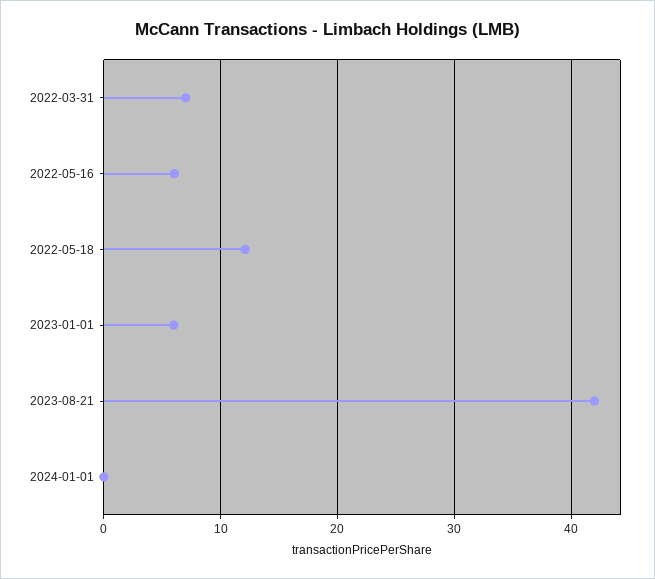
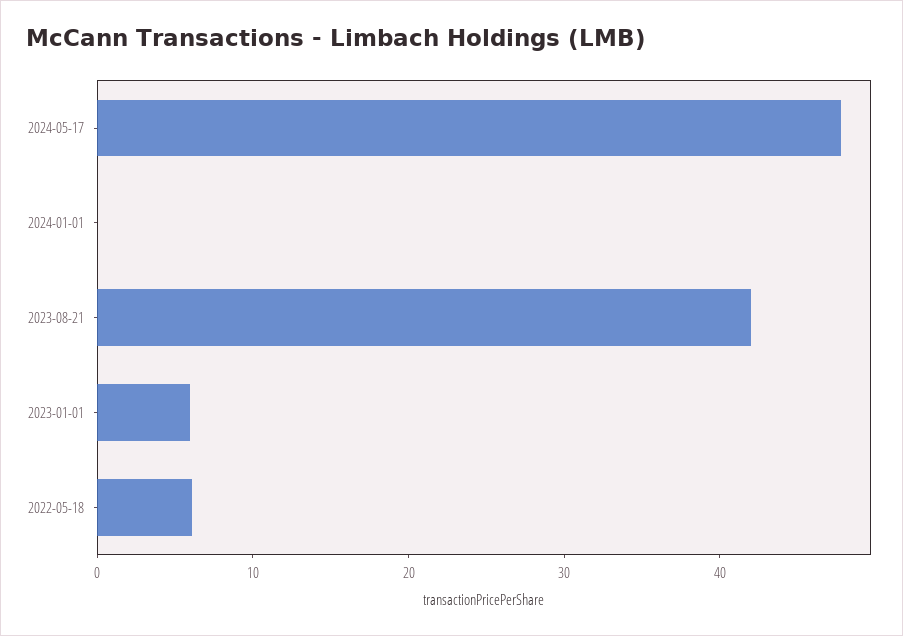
2022-03-31: 7 -> none
2022-05-16: 6 -> none
2022-05-18: 12 -> 6
2024-05-17: none -> 48

